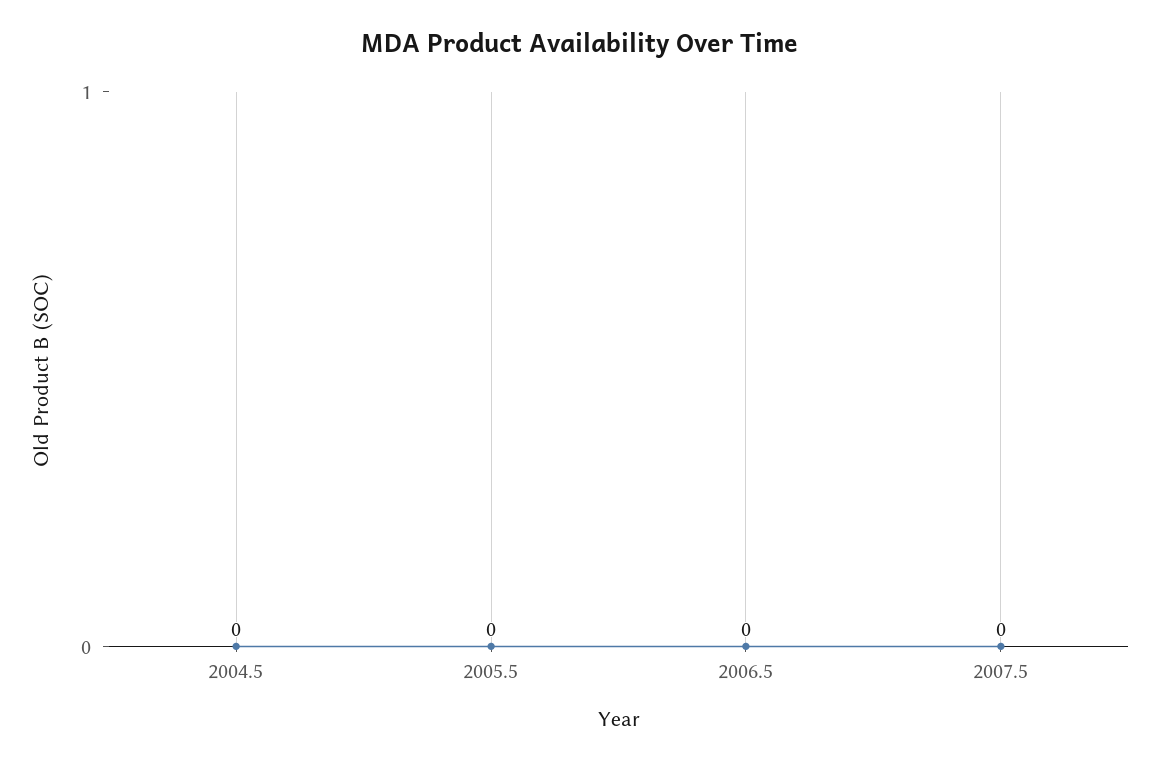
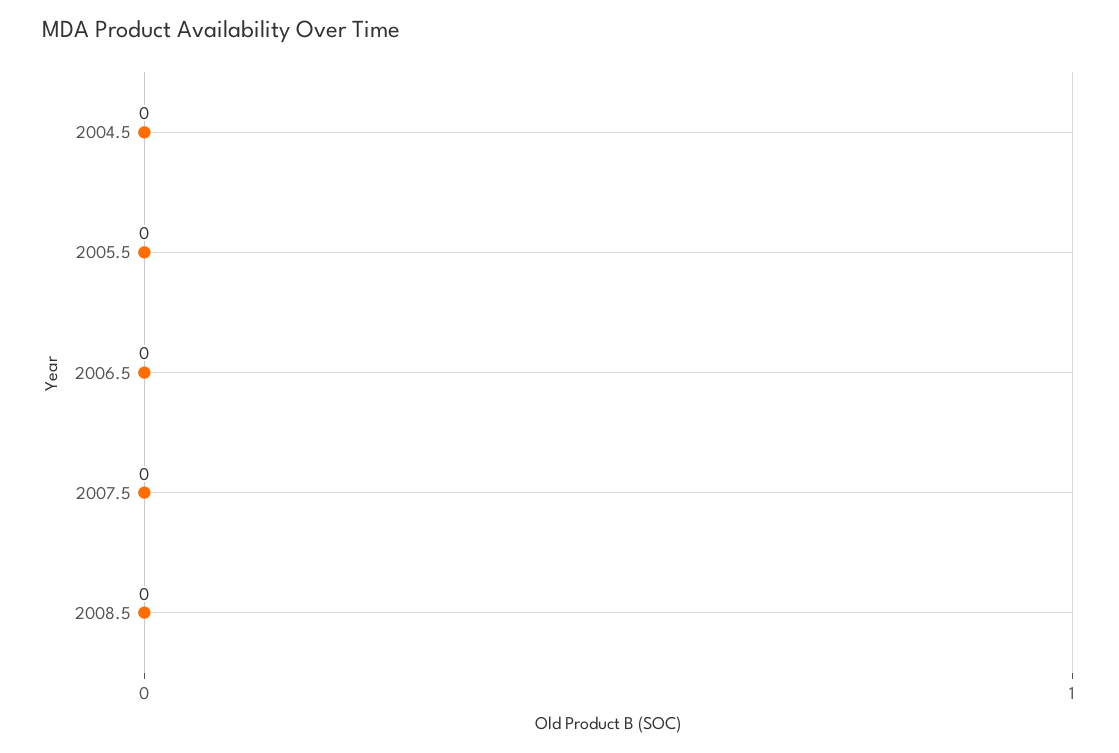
2008.5: none -> 0

